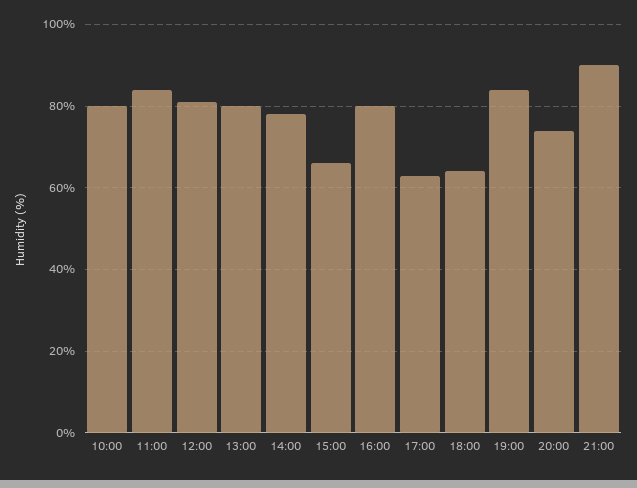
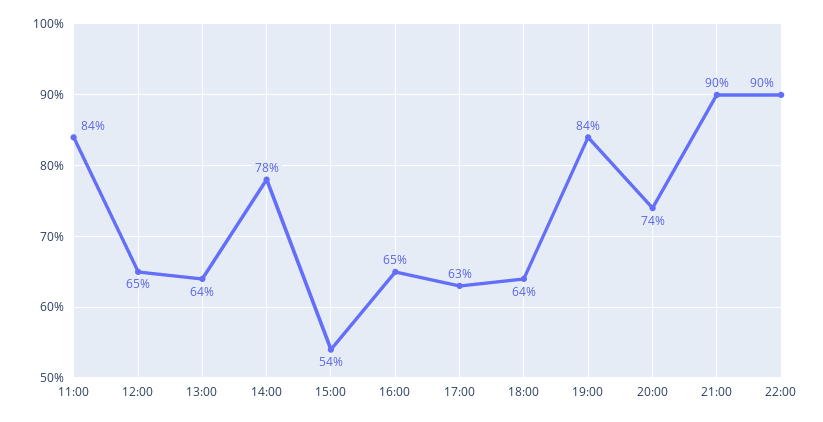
10:00: 80 -> none
12:00: 80 -> 65
13:00: 80 -> 64
15:00: 65 -> 54
16:00: 80 -> 65
22:00: none -> 90

